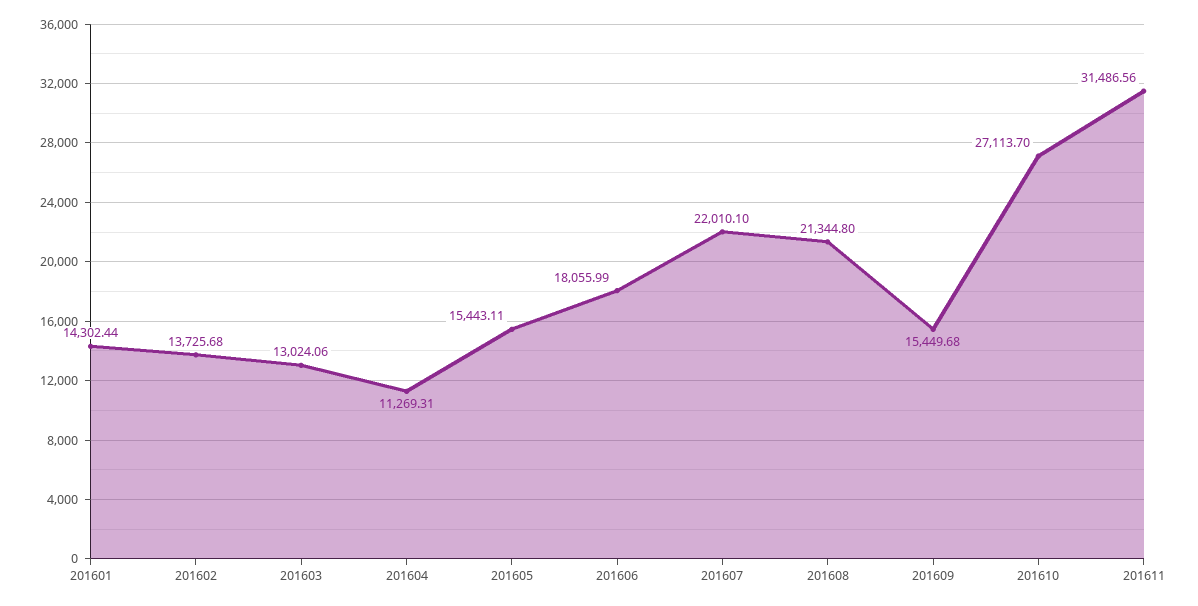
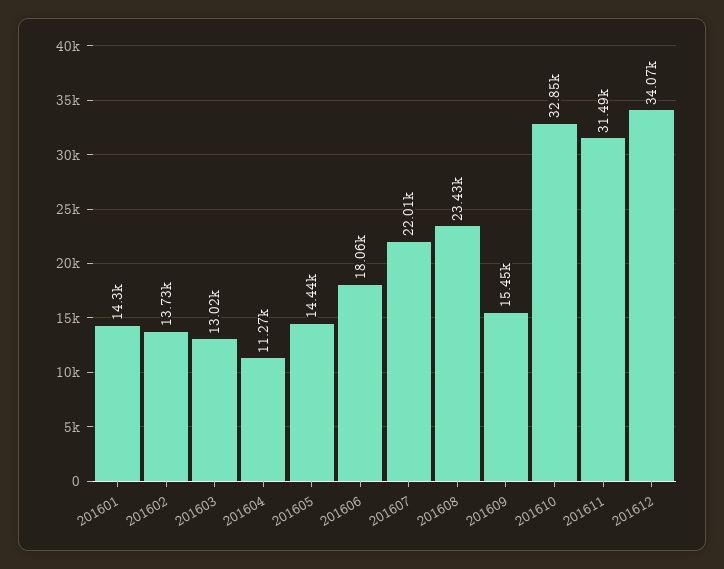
201605: 15443.11 -> 14440
201608: 21344.8 -> 23430
201610: 27113.7 -> 32850
201612: none -> 34070

